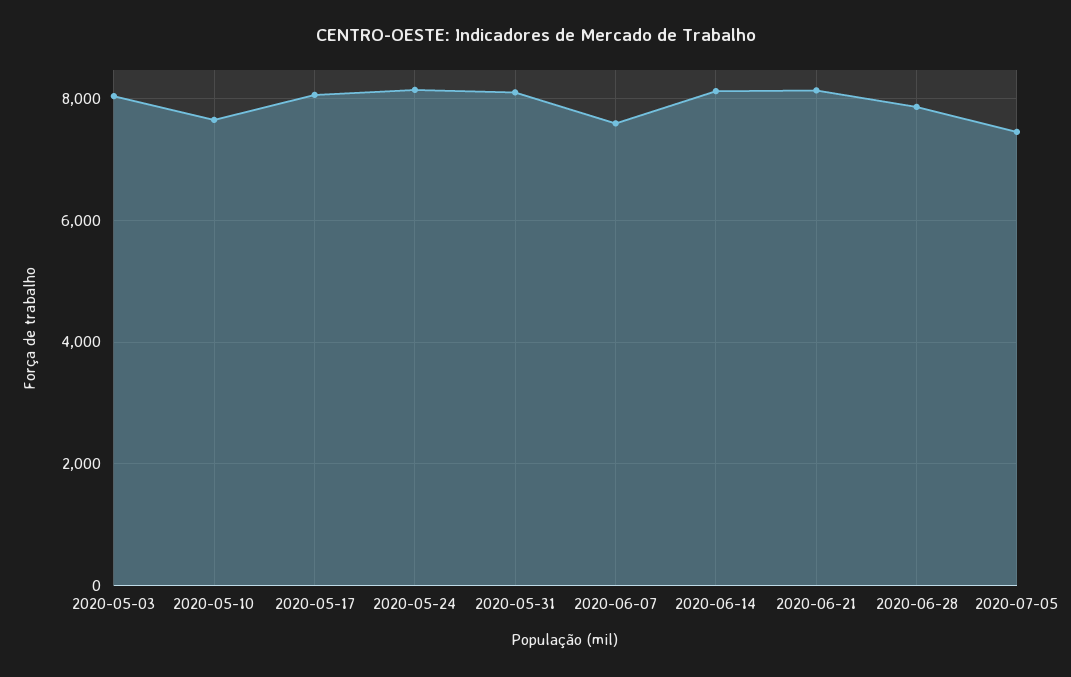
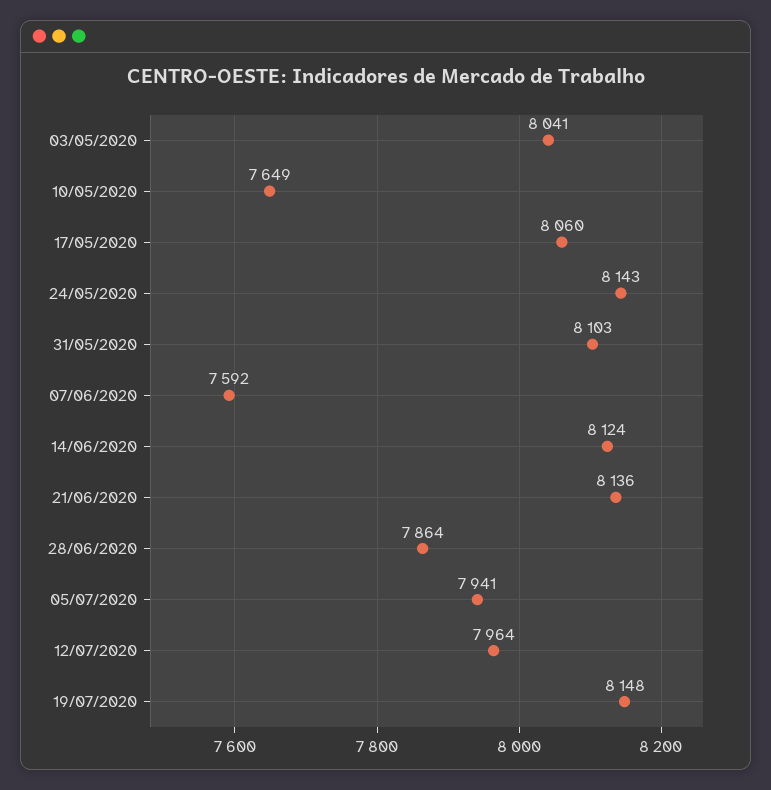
2020-07-05: 7400 -> 7941
12/07/2020: none -> 7964
19/07/2020: none -> 8148

